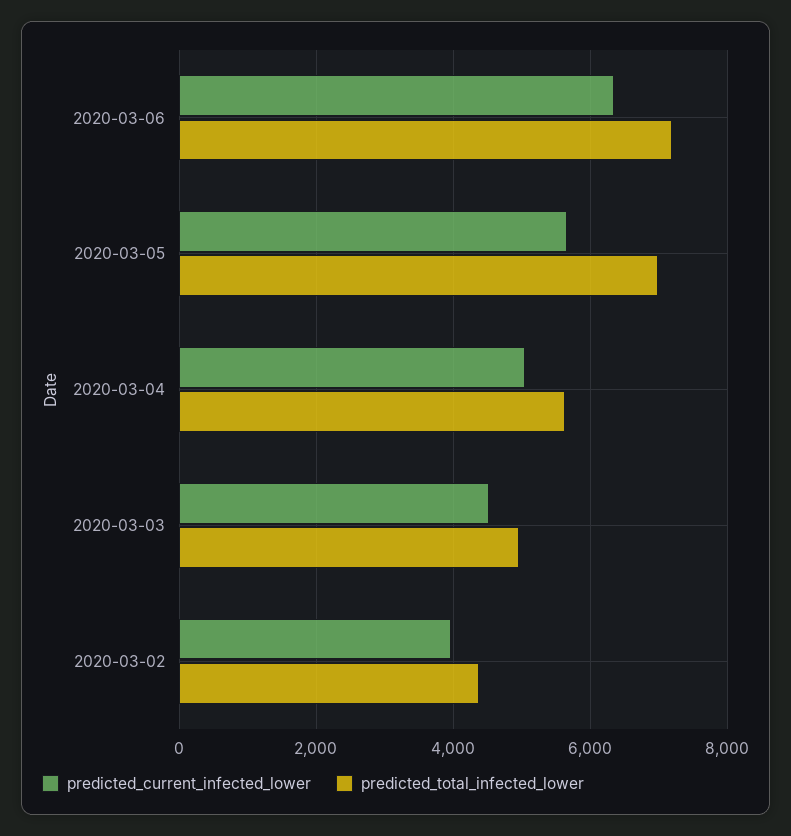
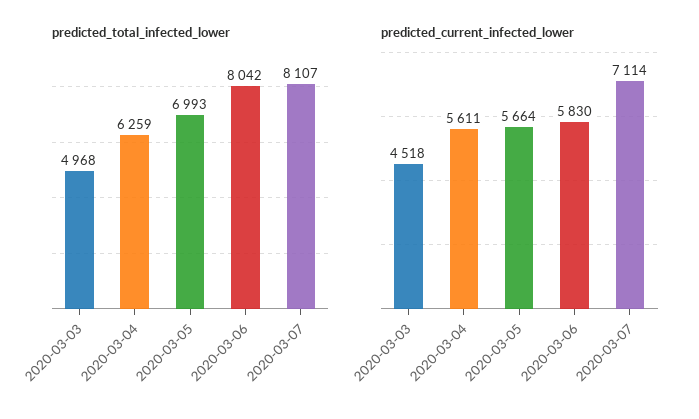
predicted_current_infected_lower, 2020-03-06: 6400 -> 5830
predicted_total_infected_lower, 2020-03-06: 7200 -> 8042
predicted_current_infected_lower, 2020-03-04: 5000 -> 5611
predicted_total_infected_lower, 2020-03-04: 5600 -> 6259
predicted_current_infected_lower, 2020-03-02: 4000 -> none
predicted_total_infected_lower, 2020-03-02: 4400 -> none
predicted_total_infected_lower, 2020-03-07: none -> 8107
predicted_current_infected_lower, 2020-03-07: none -> 7114

